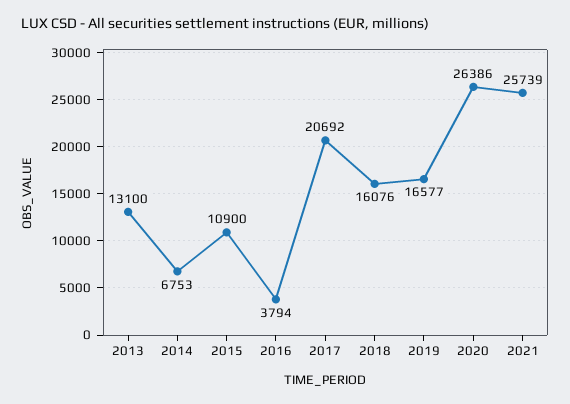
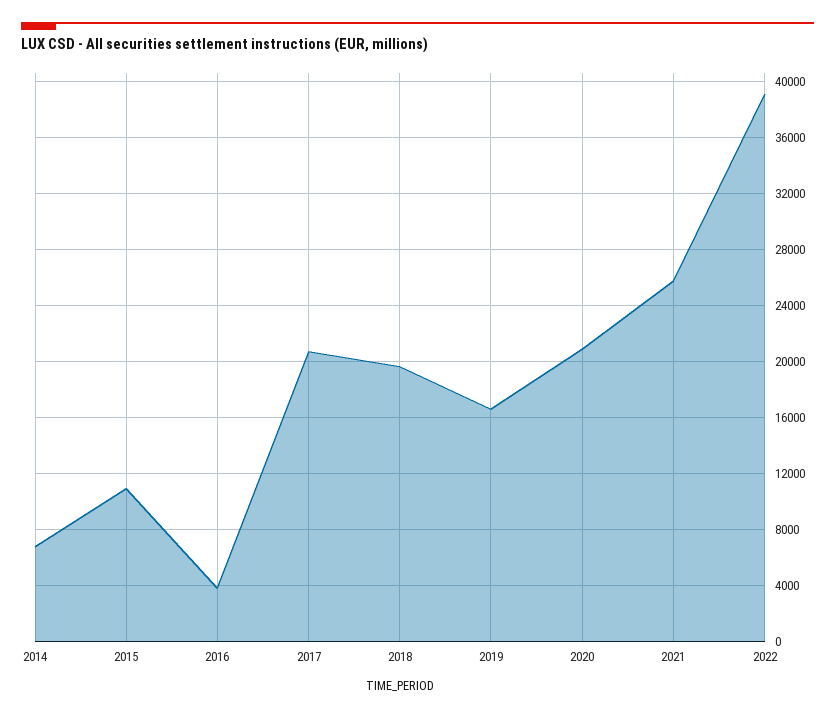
2013: 13100 -> none
2018: 16076 -> 19500
2020: 26386 -> 21000
2022: none -> 39000

